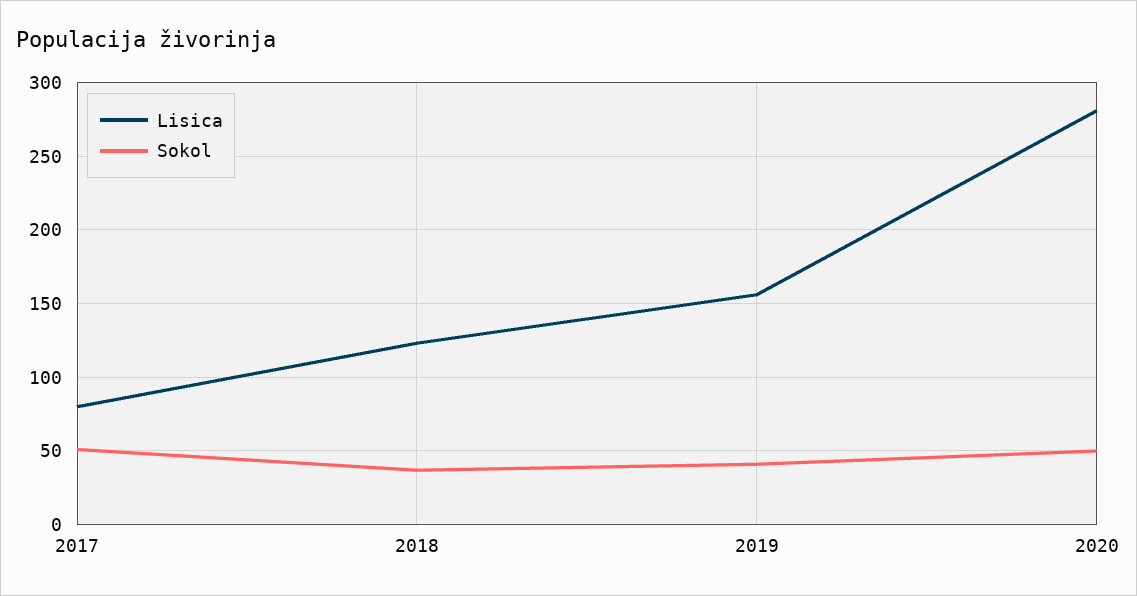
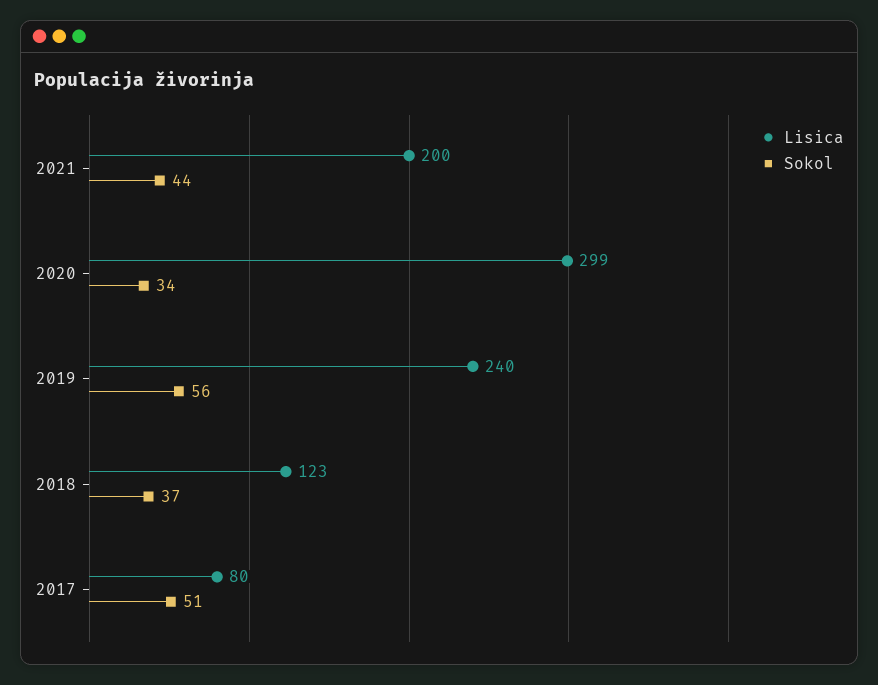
Lisica, 2019: 155 -> 240
Sokol, 2019: 40 -> 56
Lisica, 2020: 280 -> 299
Sokol, 2020: 50 -> 34
Lisica, 2021: none -> 200
Sokol, 2021: none -> 44

